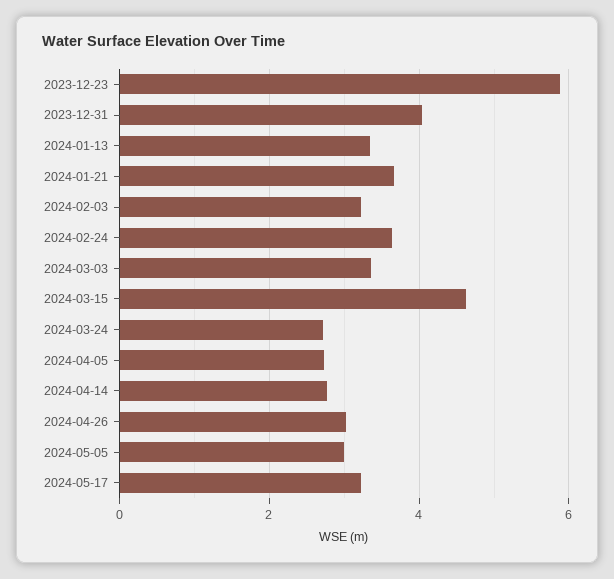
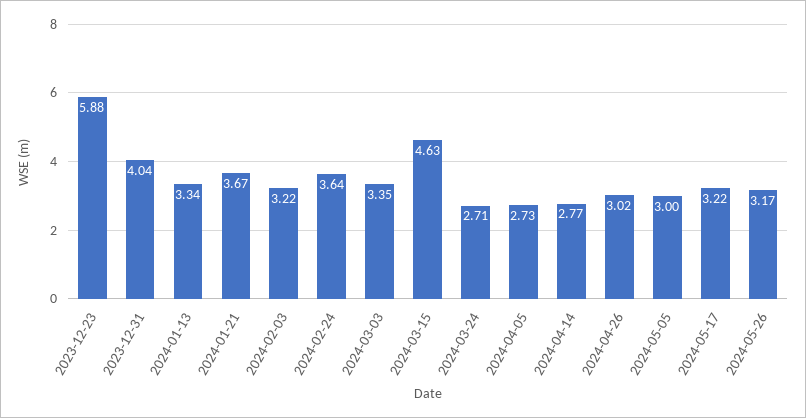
2024-05-26: none -> 3.17

